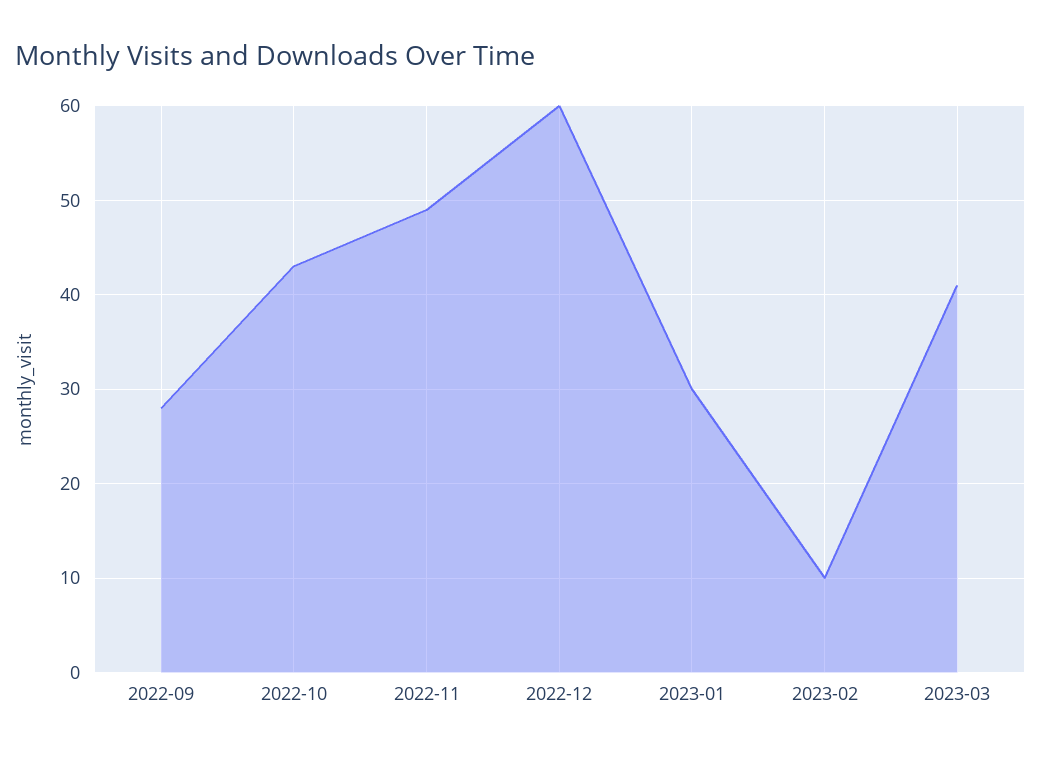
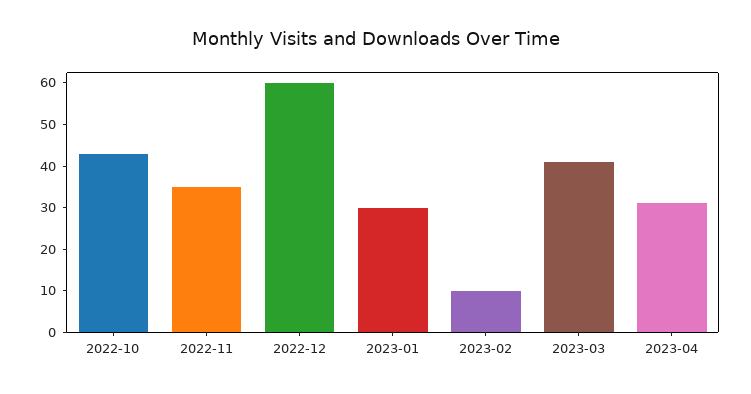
2022-09: 28 -> none
2022-11: 49 -> 35
2023-04: none -> 30

